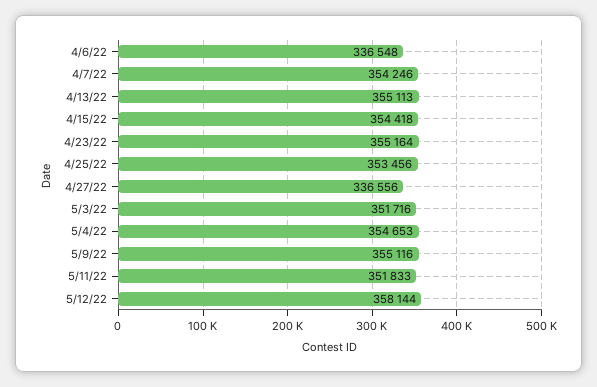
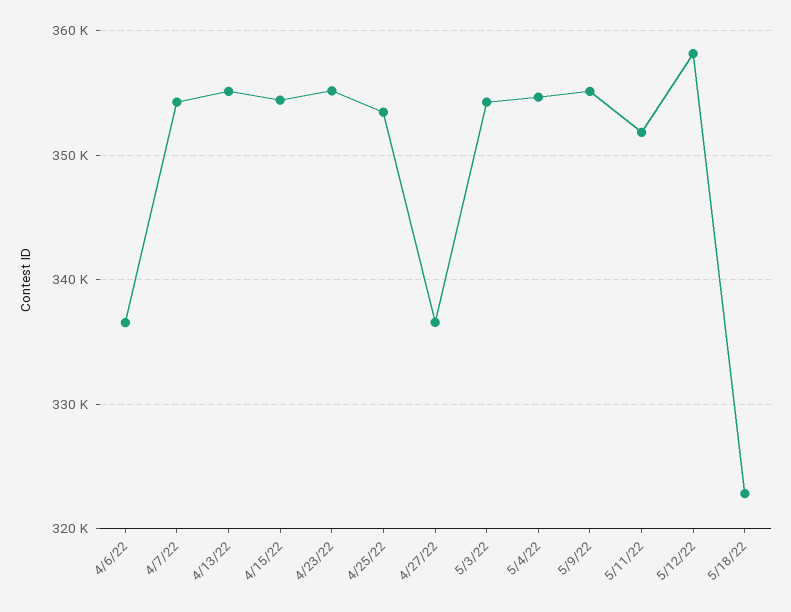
5/3/22: 351716 -> 354000
5/18/22: none -> 323000

